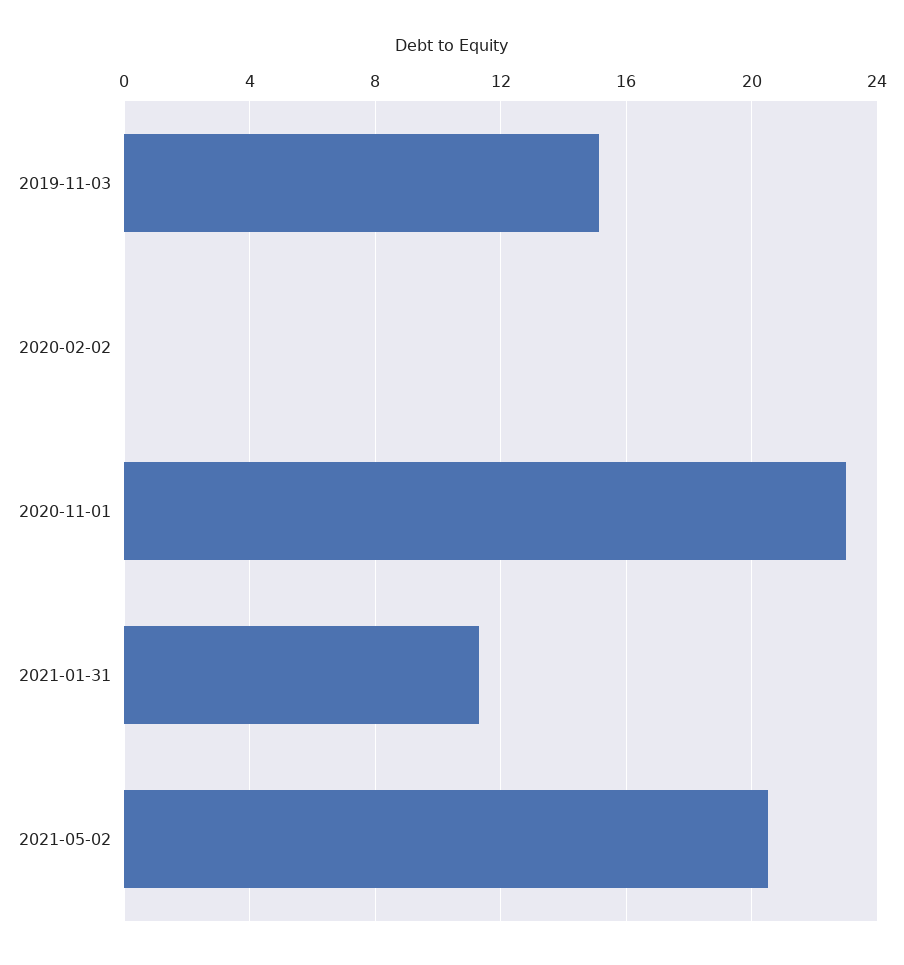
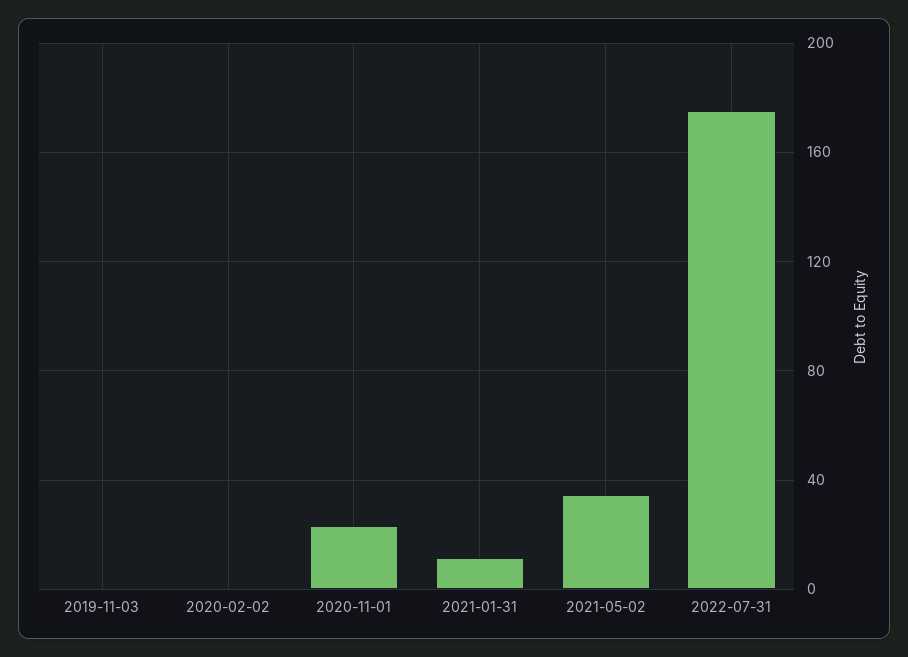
2019-11-03: 15 -> 0
2021-05-02: 20.5 -> 35
2022-07-31: none -> 175

